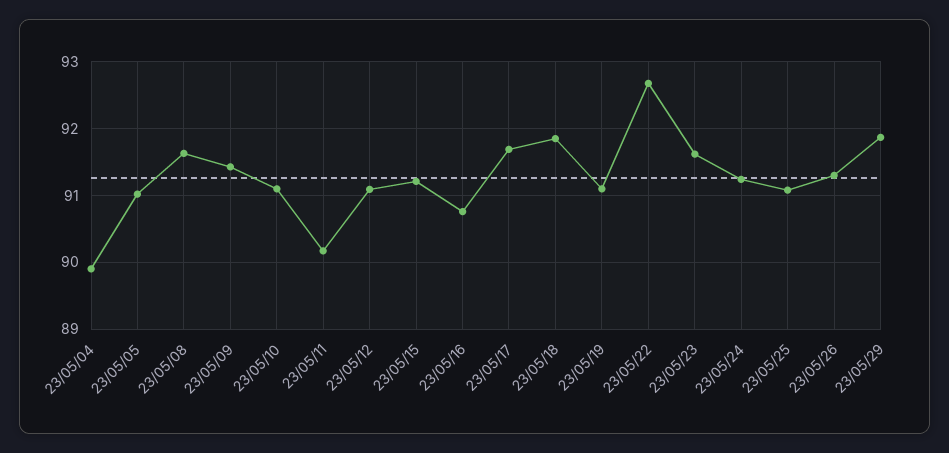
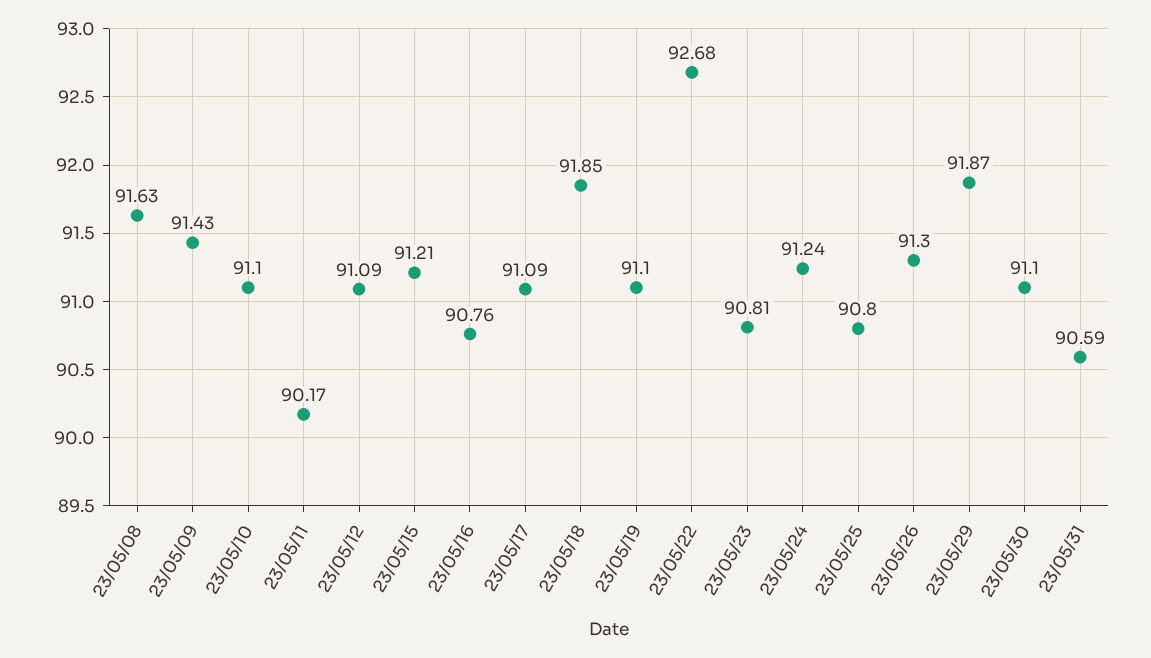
23/05/04: 89.9 -> none
23/05/05: 91 -> none
23/05/17: 91.7 -> 91.09
23/05/23: 91.6 -> 90.81
23/05/25: 91.1 -> 90.8
23/05/30: none -> 91.1
23/05/31: none -> 90.59

